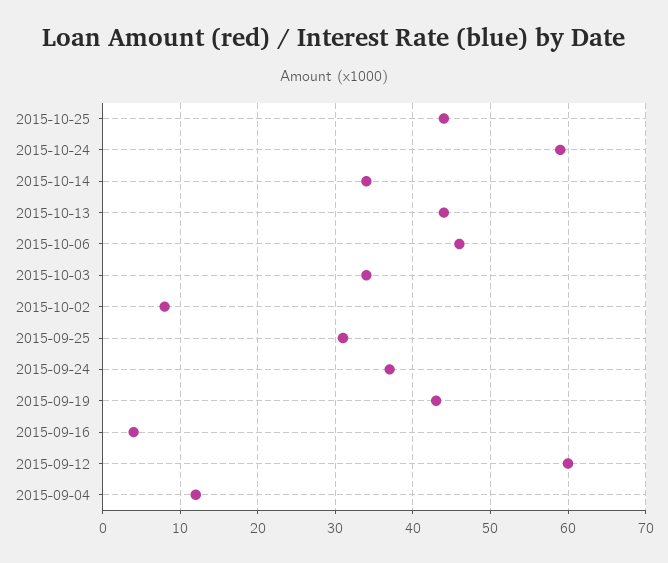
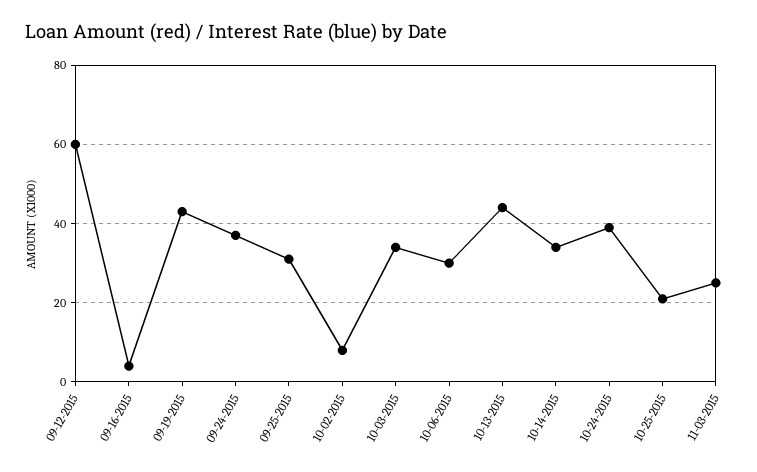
2015-10-25: 44 -> 20
2015-10-24: 59 -> 40
2015-10-06: 46 -> 30
2015-09-04: 12 -> none
11-03-2015: none -> 25

